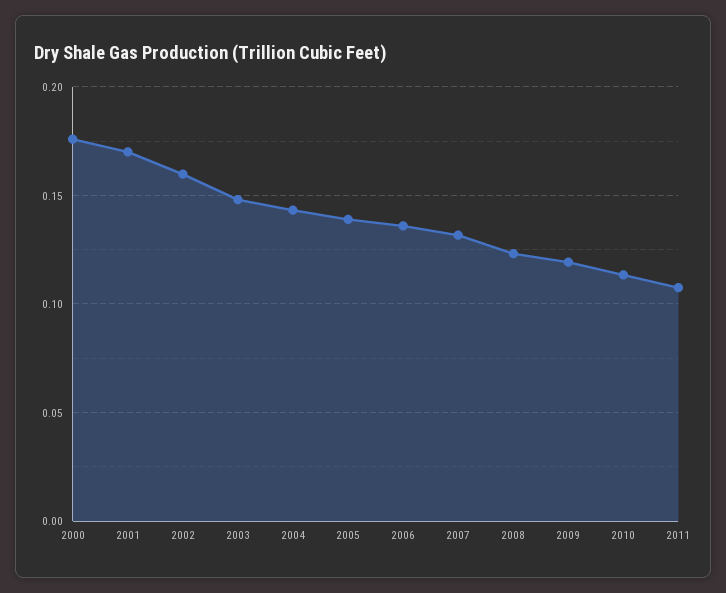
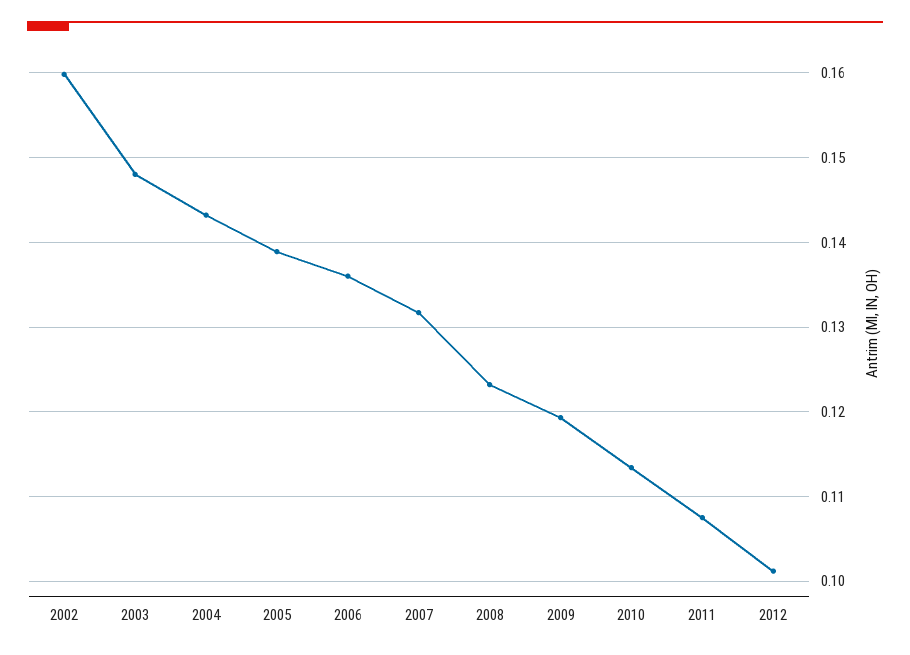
2000: 0.175 -> none
2001: 0.17 -> none
2012: none -> 0.101

